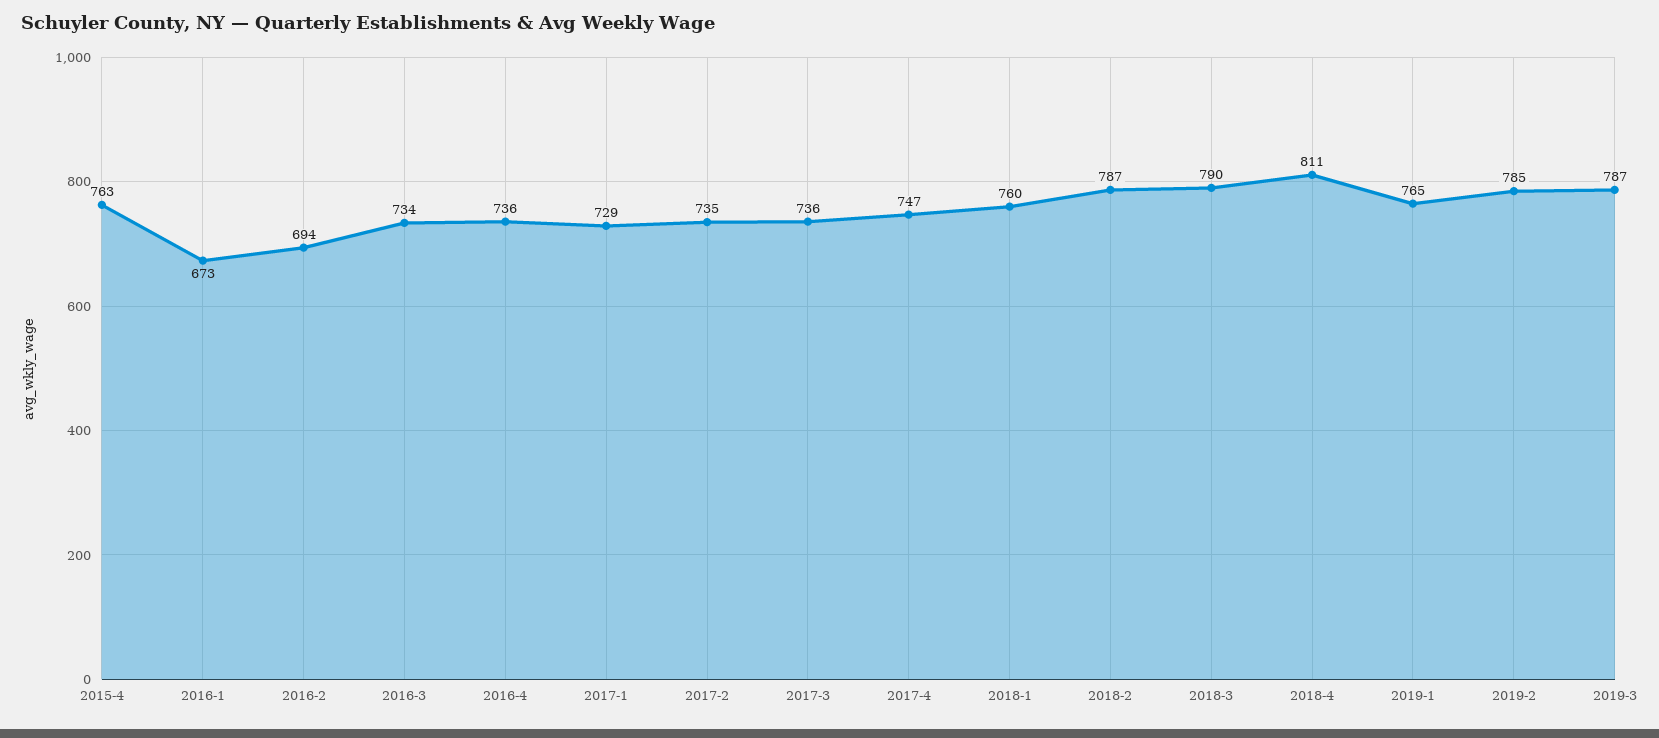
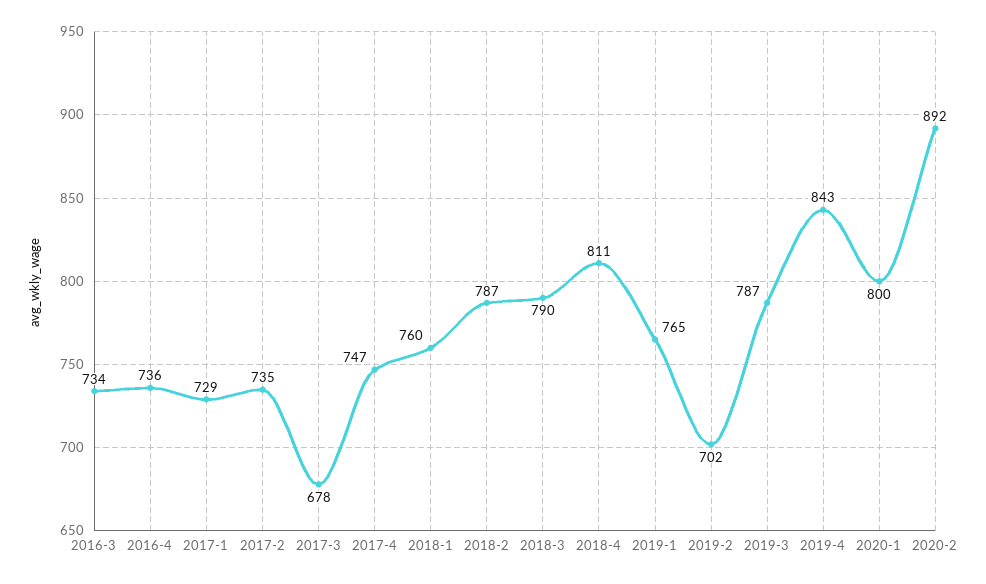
2015-4: 763 -> none
2016-1: 673 -> none
2016-2: 694 -> none
2017-3: 736 -> 678
2019-2: 785 -> 702
2019-4: none -> 843
2020-1: none -> 800
2020-2: none -> 892

